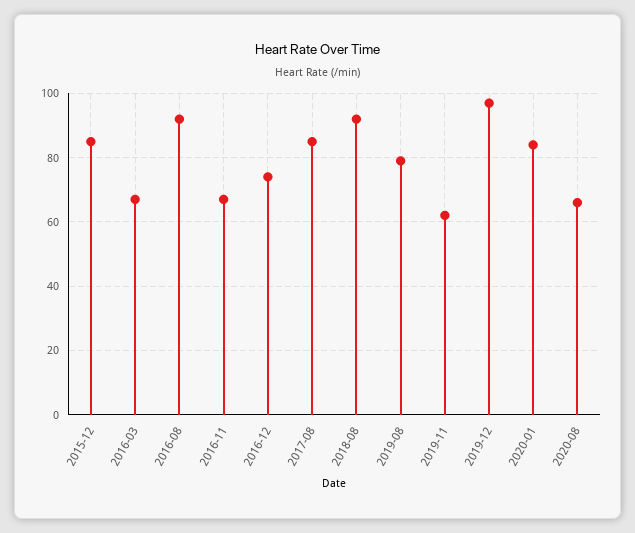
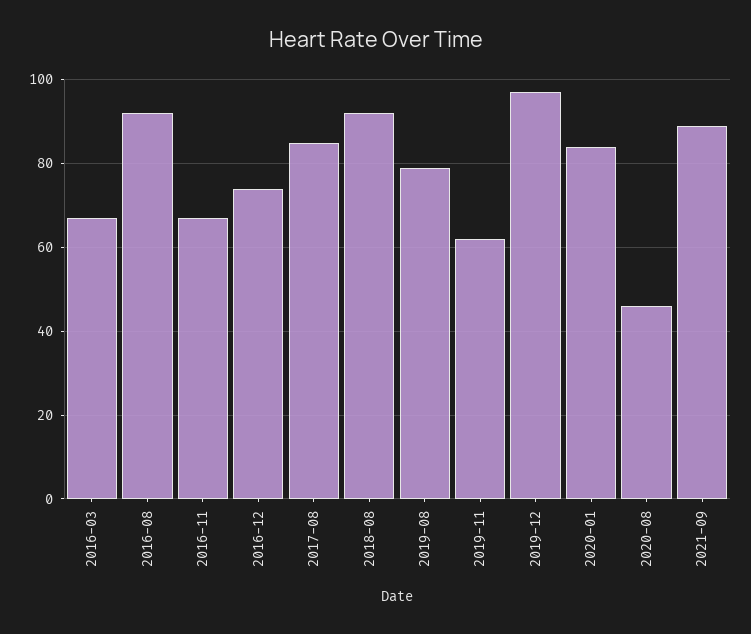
2015-12: 85 -> none
2020-08: 65 -> 45
2021-09: none -> 90

